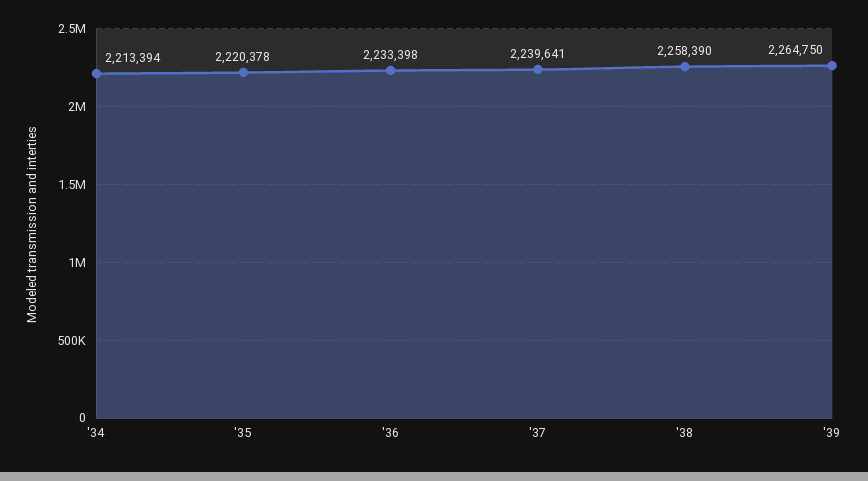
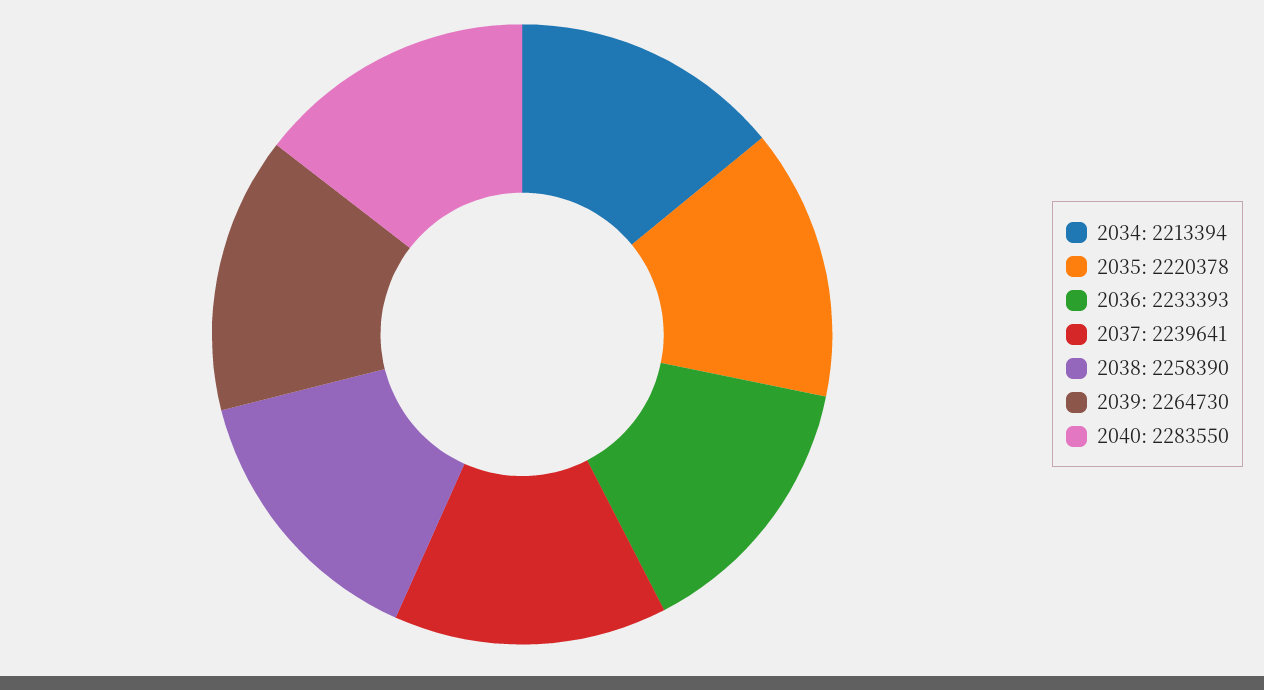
'36: 2233398 -> 2233393
'39: 2264750 -> 2264730
2040: none -> 2283550

